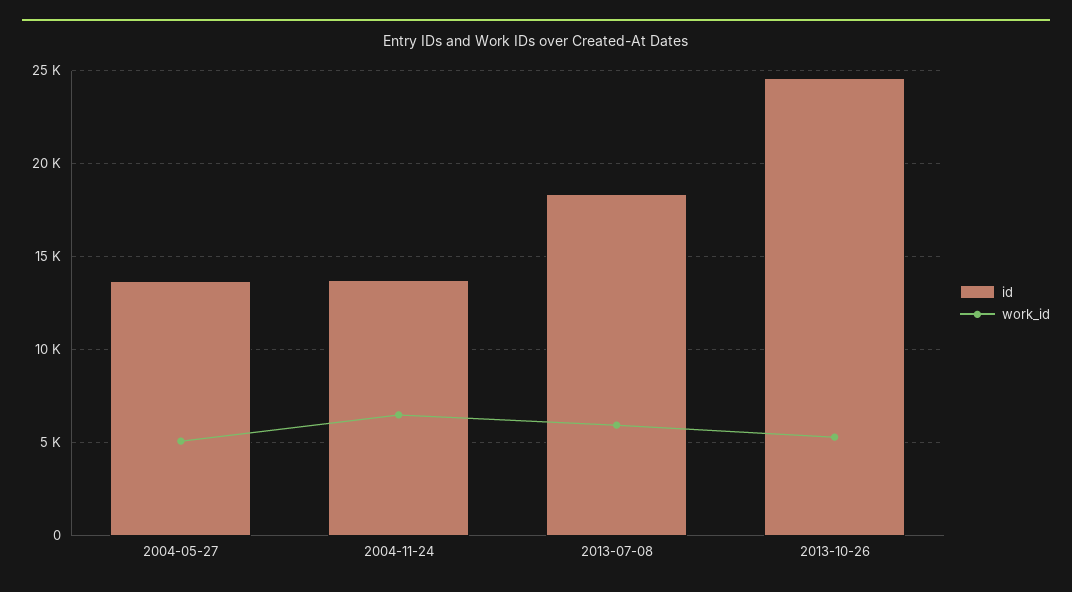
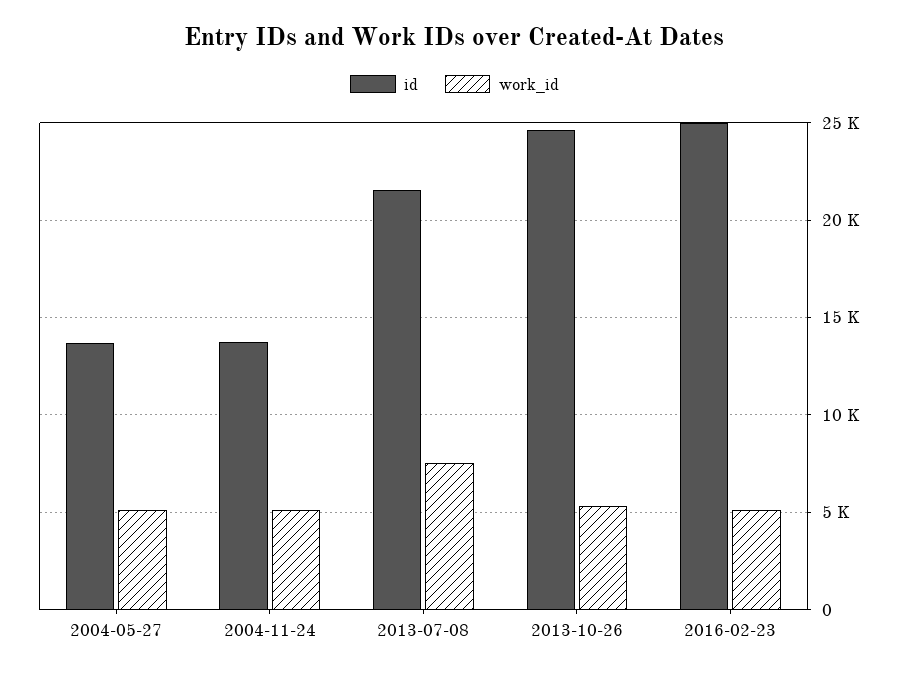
work_id, 2004-11-24: 6500 -> 5000
id, 2013-07-08: 18500 -> 21500
work_id, 2013-07-08: 6000 -> 7500
id, 2016-02-23: none -> 25000
work_id, 2016-02-23: none -> 5000

